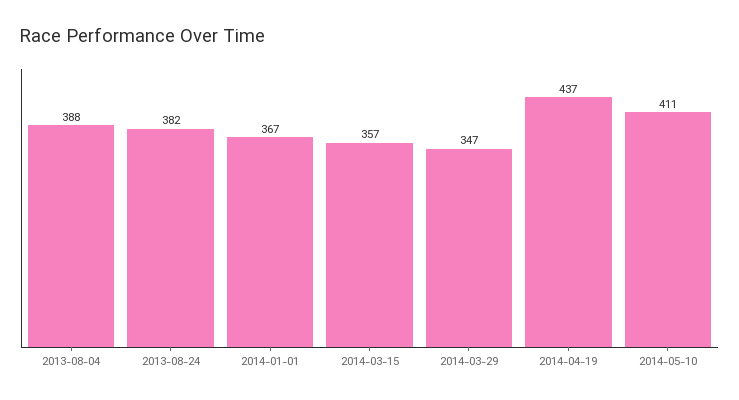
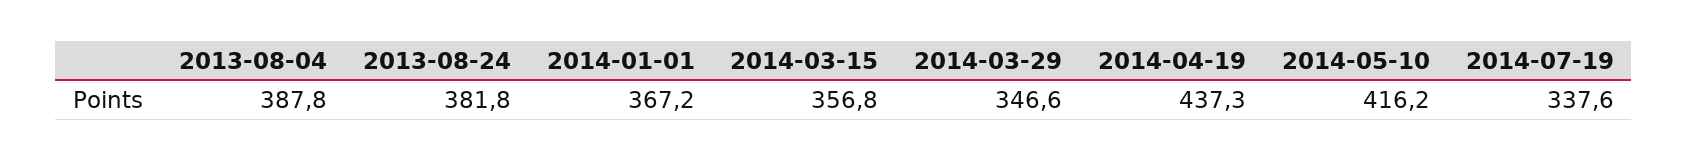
2014-05-10: 411 -> 416.2
2014-07-19: none -> 337.6

